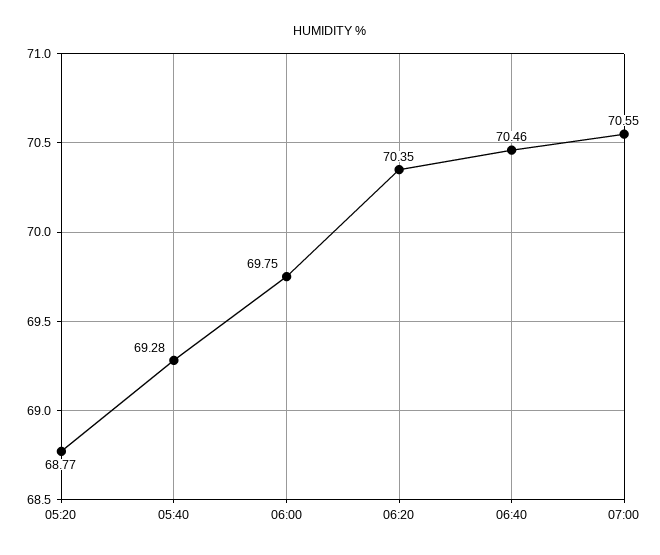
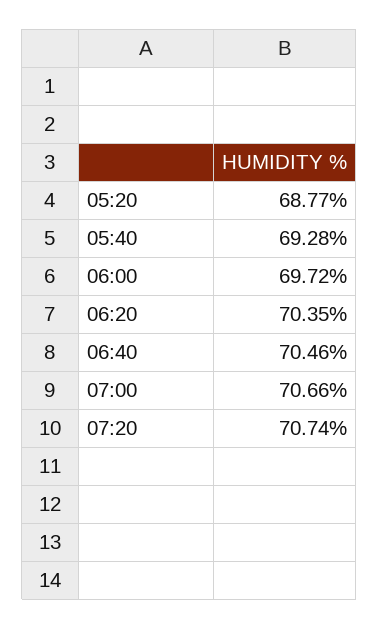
06:00: 69.75 -> 69.72
07:00: 70.55 -> 70.66
07:20: none -> 70.74

